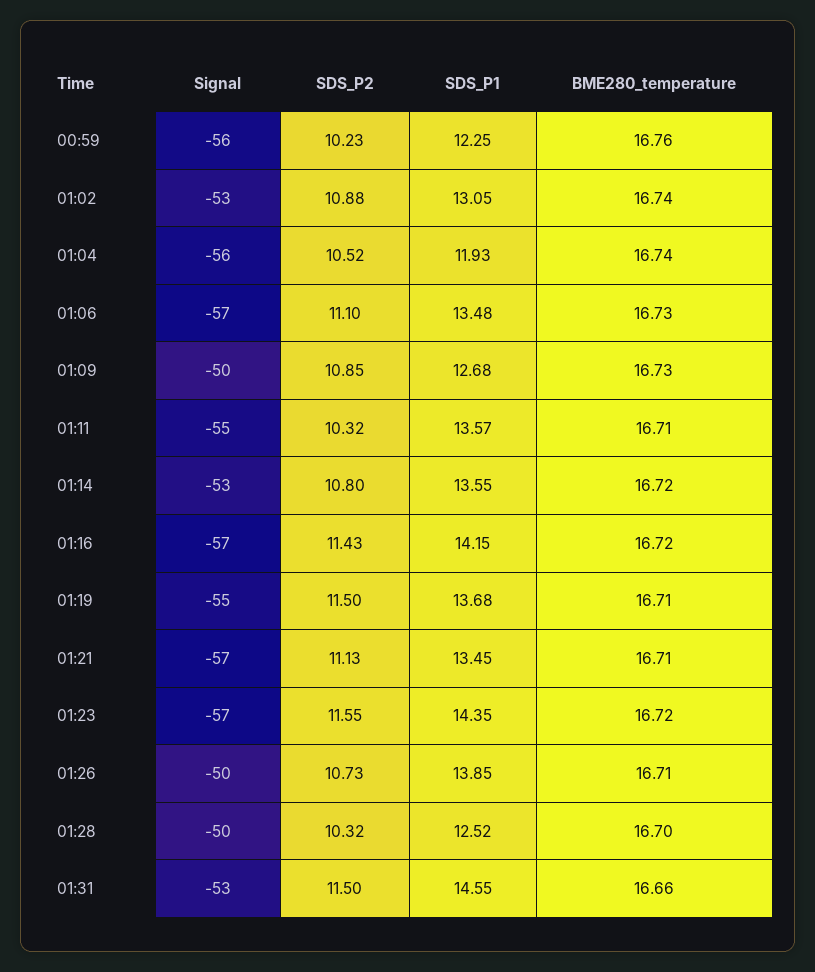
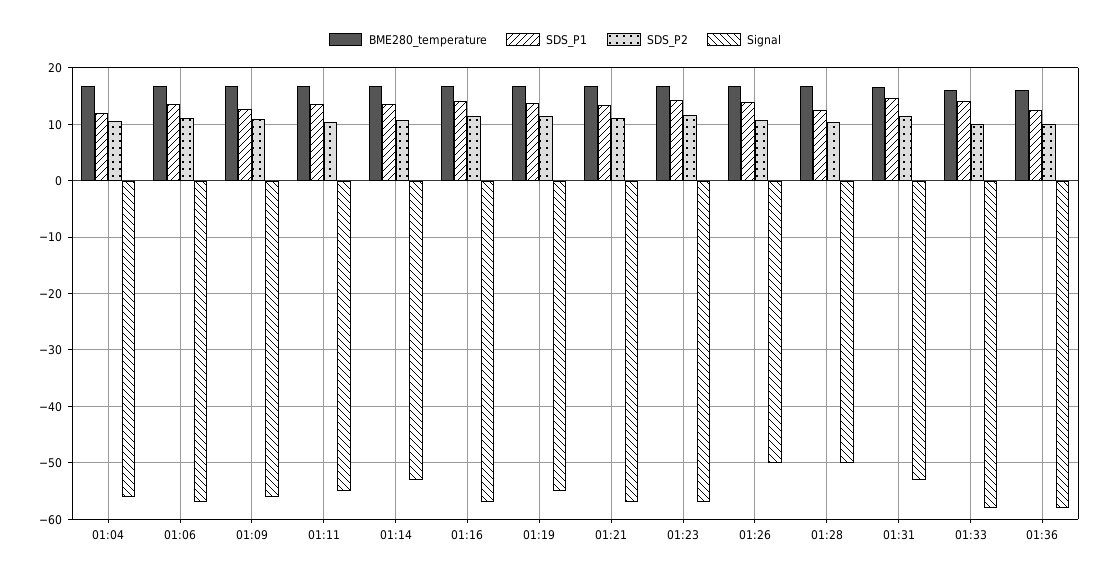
Signal, 00:59: -56 -> none
SDS_P2, 00:59: 10.23 -> none
SDS_P1, 00:59: 12.25 -> none
BME280_temperature, 00:59: 16.76 -> none
Signal, 01:02: -53 -> none
SDS_P2, 01:02: 10.88 -> none
SDS_P1, 01:02: 13.05 -> none
BME280_temperature, 01:02: 16.74 -> none
Signal, 01:09: -50 -> -56
BME280_temperature, 01:33: none -> 16
SDS_P1, 01:33: none -> 14
SDS_P2, 01:33: none -> 10
Signal, 01:33: none -> -58
BME280_temperature, 01:36: none -> 16
SDS_P1, 01:36: none -> 12
SDS_P2, 01:36: none -> 10
Signal, 01:36: none -> -58

